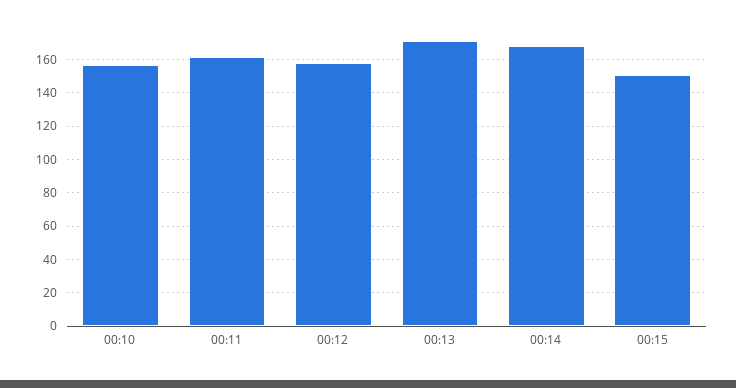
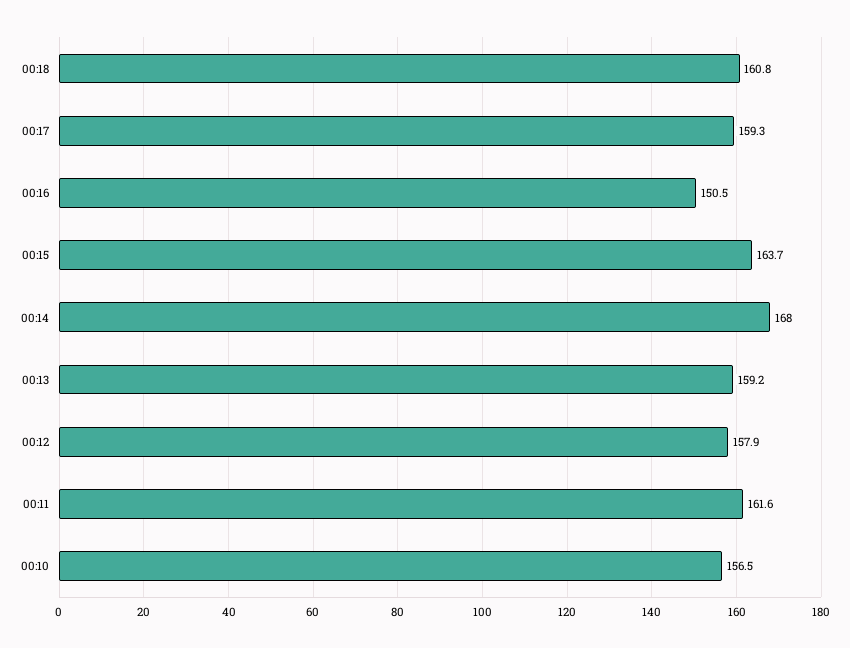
00:13: 170 -> 159.2
00:15: 150 -> 163.7
00:18: none -> 160.8
00:17: none -> 159.3
00:16: none -> 150.5

